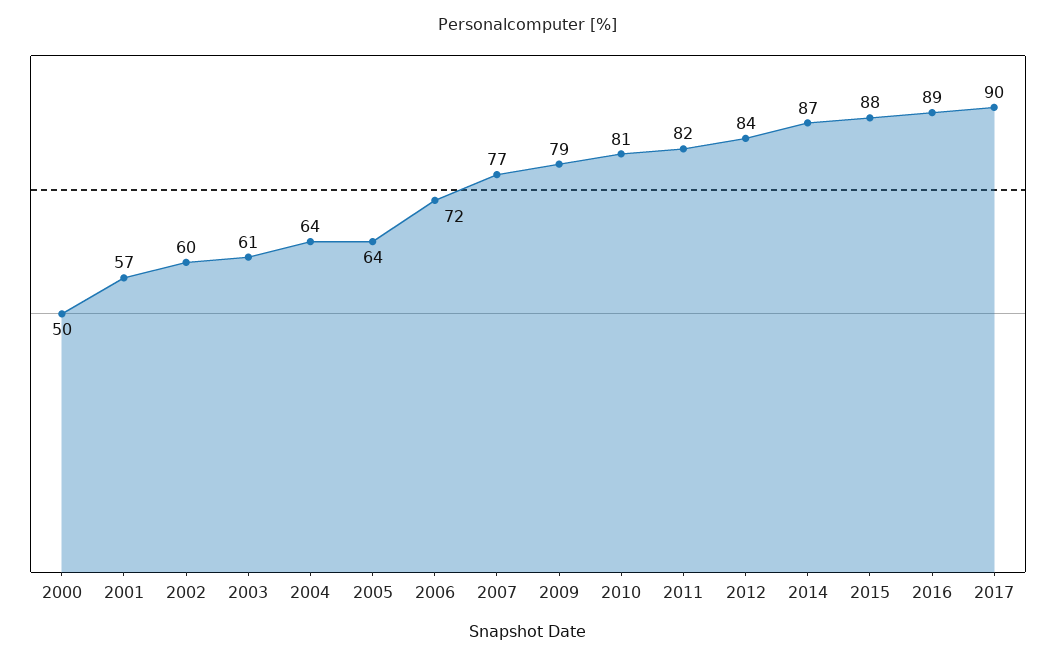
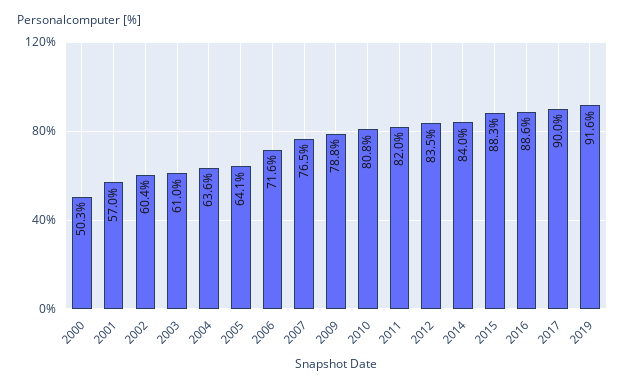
2014: 87 -> 84
2019: none -> 91.6

